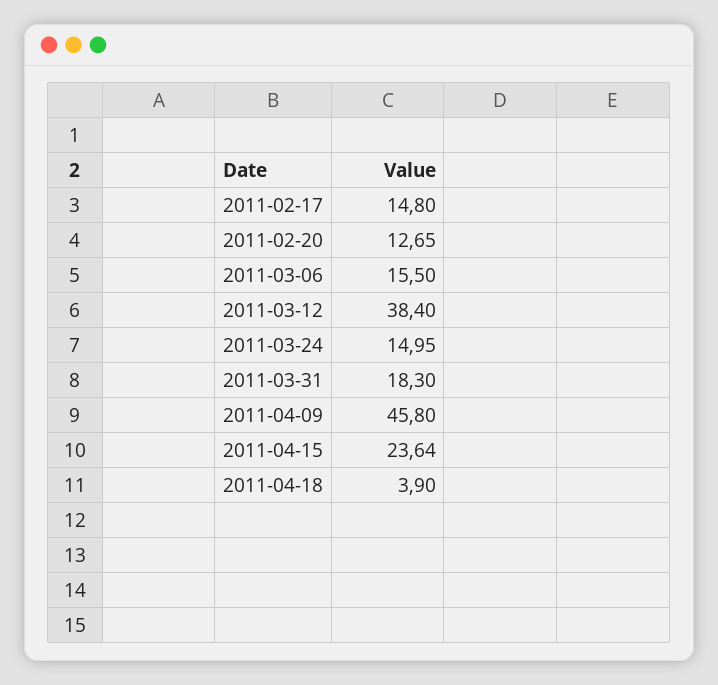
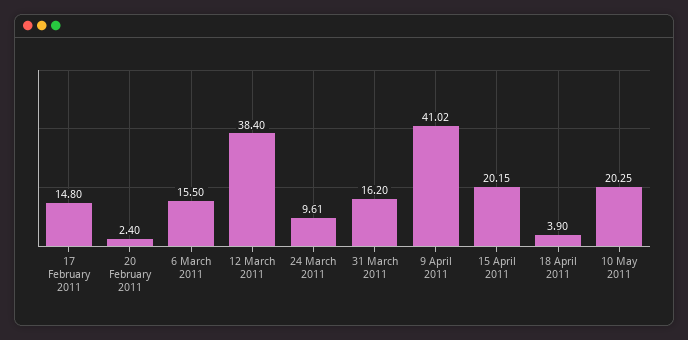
2011-02-20: 12.65 -> 2.4
2011-03-24: 14.95 -> 9.61
2011-03-31: 18.3 -> 16.2
2011-04-09: 45.8 -> 41.02
2011-04-15: 23.64 -> 20.15
10 May 2011: none -> 20.25

